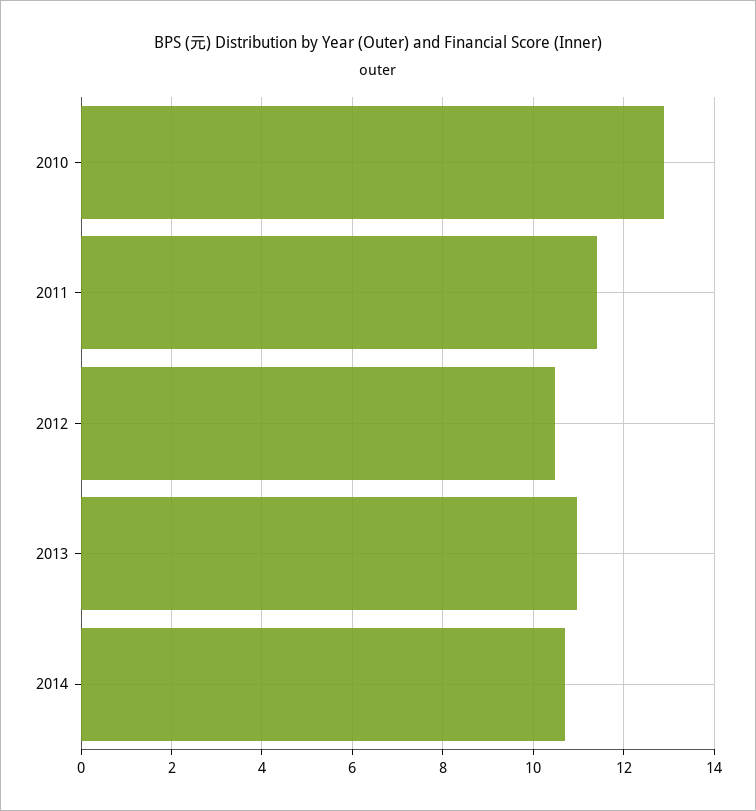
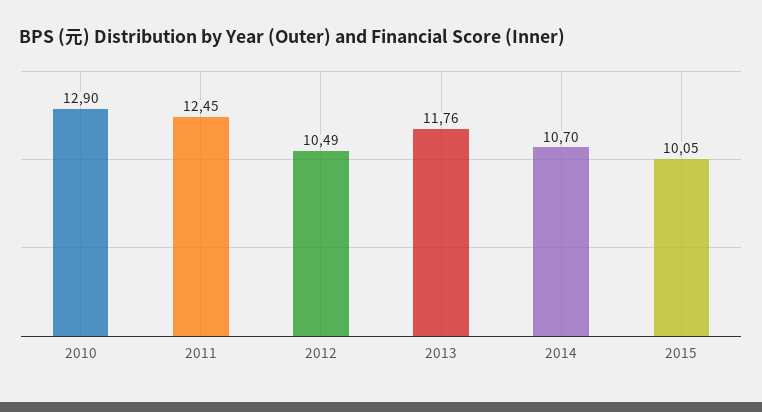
2011: 11.4 -> 12.45
2013: 11 -> 11.76
2015: none -> 10.05

